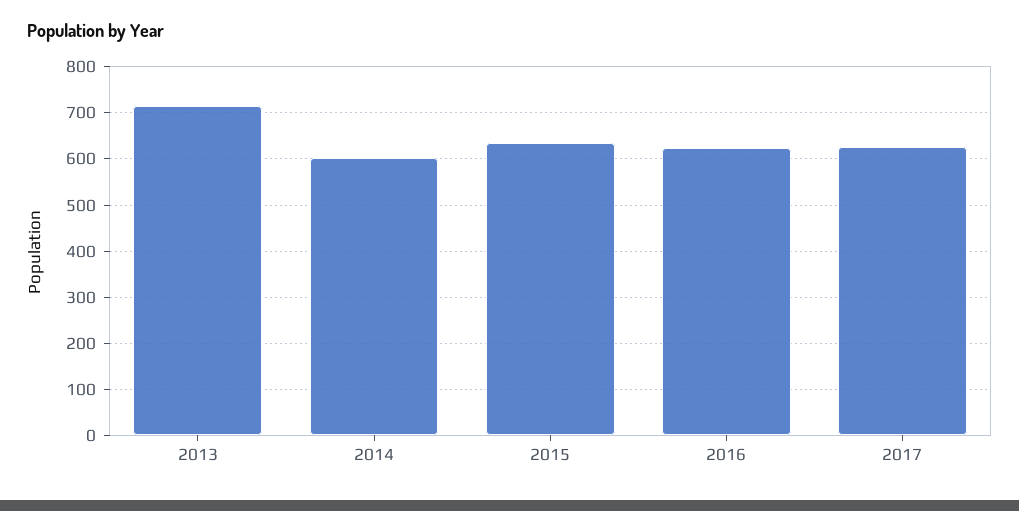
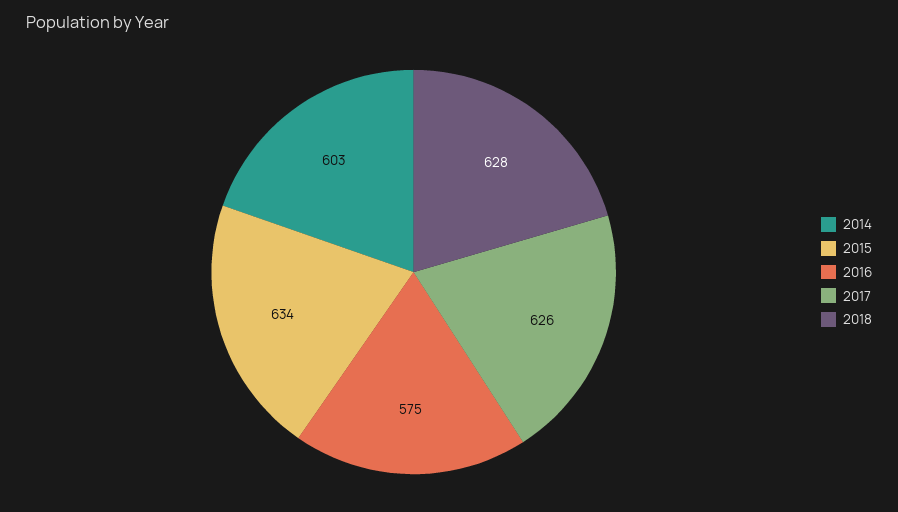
2013: 720 -> none
2016: 620 -> 575
2018: none -> 628

